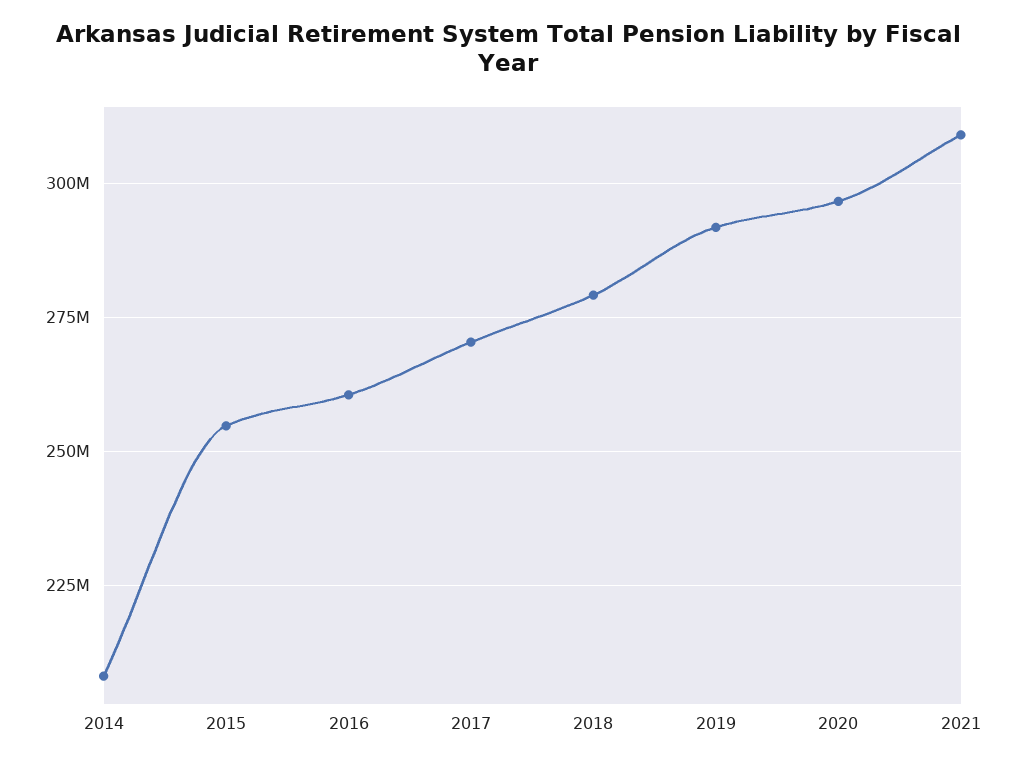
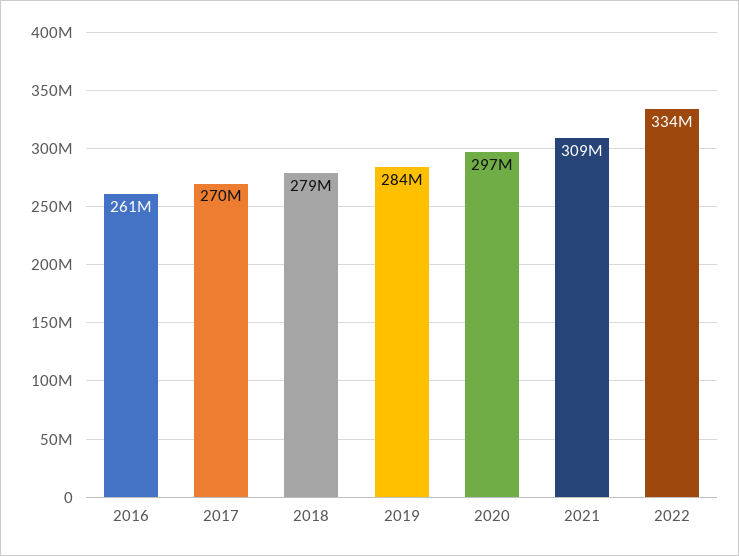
2014: 207500000 -> none
2015: 255000000 -> none
2019: 292500000 -> 284000000
2022: none -> 334000000

